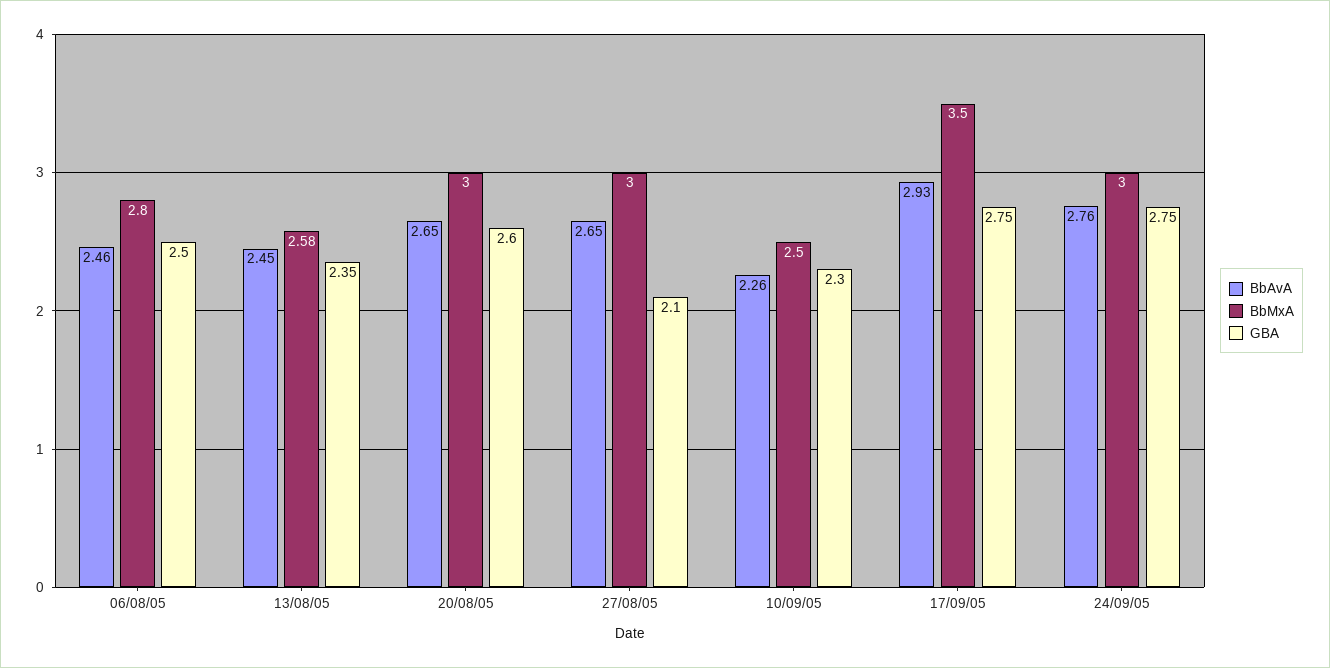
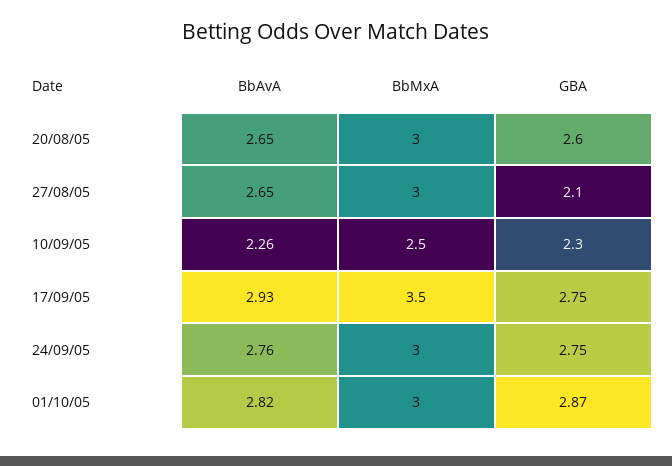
BbAvA, 06/08/05: 2.46 -> none
BbMxA, 06/08/05: 2.8 -> none
GBA, 06/08/05: 2.5 -> none
BbAvA, 13/08/05: 2.45 -> none
BbMxA, 13/08/05: 2.58 -> none
GBA, 13/08/05: 2.35 -> none
BbAvA, 01/10/05: none -> 2.82
BbMxA, 01/10/05: none -> 3
GBA, 01/10/05: none -> 2.87

